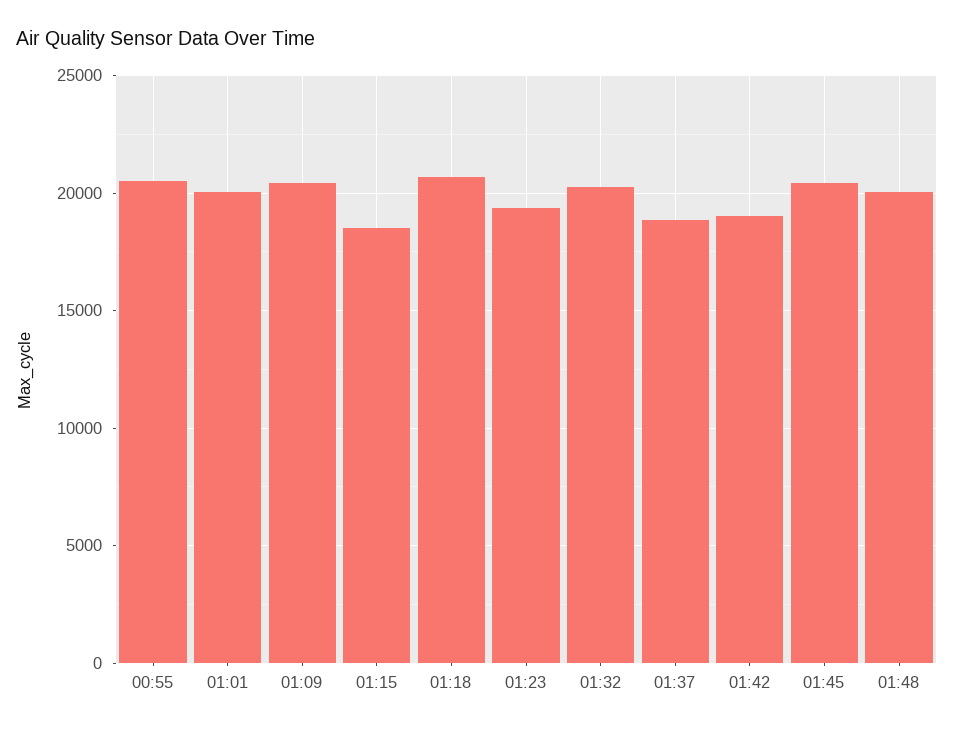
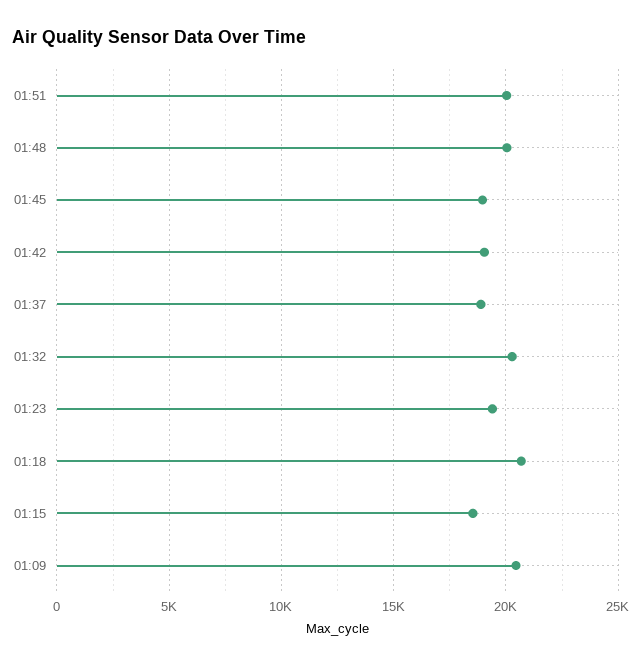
00:55: 20500 -> none
01:01: 20000 -> none
01:45: 20500 -> 19000
01:51: none -> 20000

